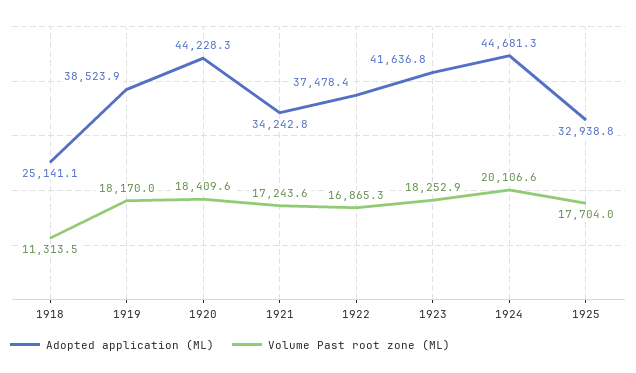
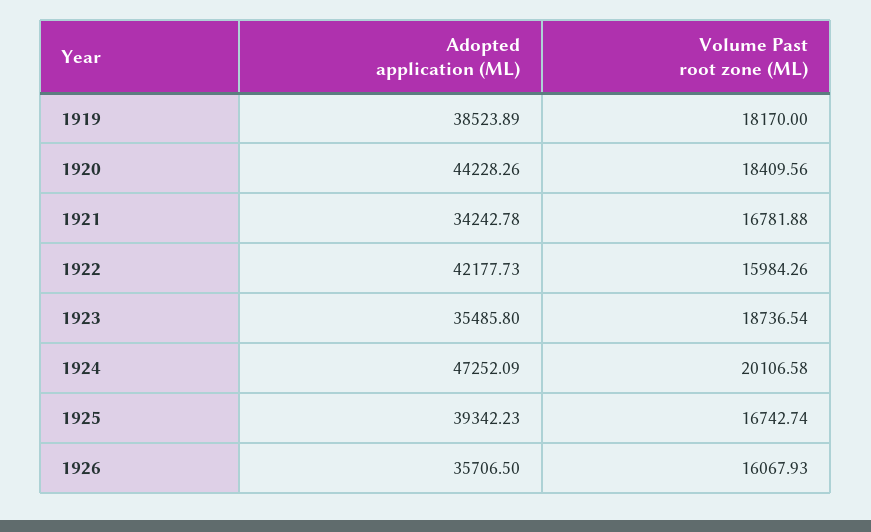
Adopted application (ML), 1918: 25141.1 -> none
Volume Past root zone (ML), 1918: 11313.5 -> none
Volume Past root zone (ML), 1921: 17243.6 -> 16781.88
Adopted application (ML), 1922: 37478.4 -> 42177.73
Volume Past root zone (ML), 1922: 16865.3 -> 15984.26
Adopted application (ML), 1923: 41636.8 -> 35485.8
Volume Past root zone (ML), 1923: 18252.9 -> 18736.54
Adopted application (ML), 1924: 44681.3 -> 47252.09
Adopted application (ML), 1925: 32938.8 -> 39342.23
Volume Past root zone (ML), 1925: 17704 -> 16742.74
Adopted application (ML), 1926: none -> 35706.5
Volume Past root zone (ML), 1926: none -> 16067.93

